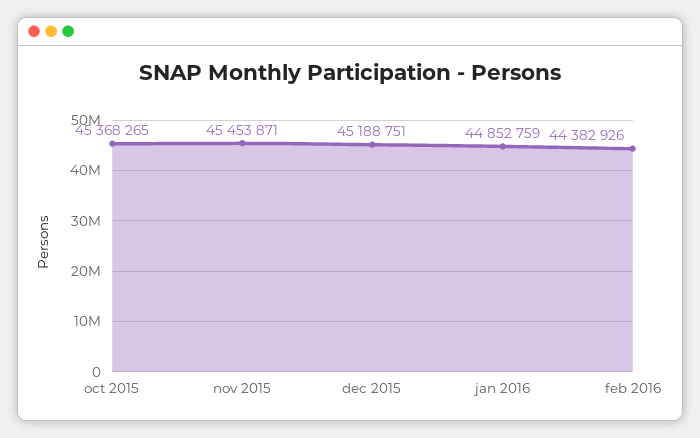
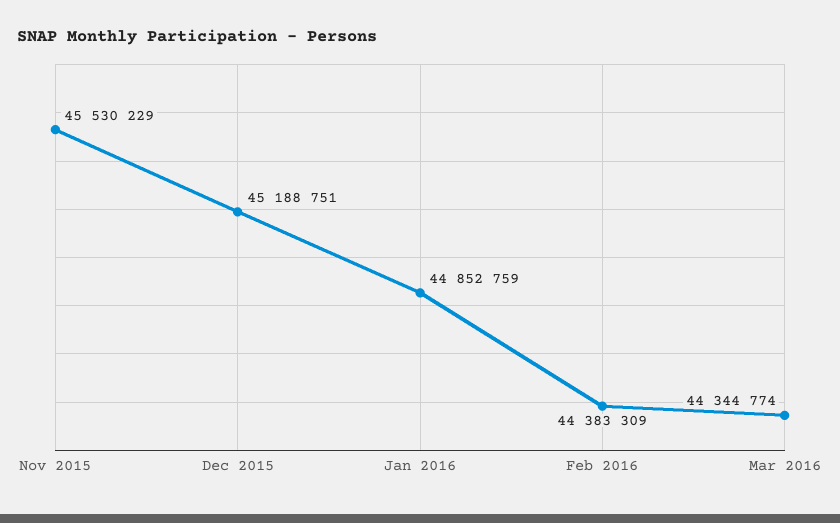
oct 2015: 45368265 -> none
nov 2015: 45453871 -> 45530229
feb 2016: 44382926 -> 44383309
Mar 2016: none -> 44344774

